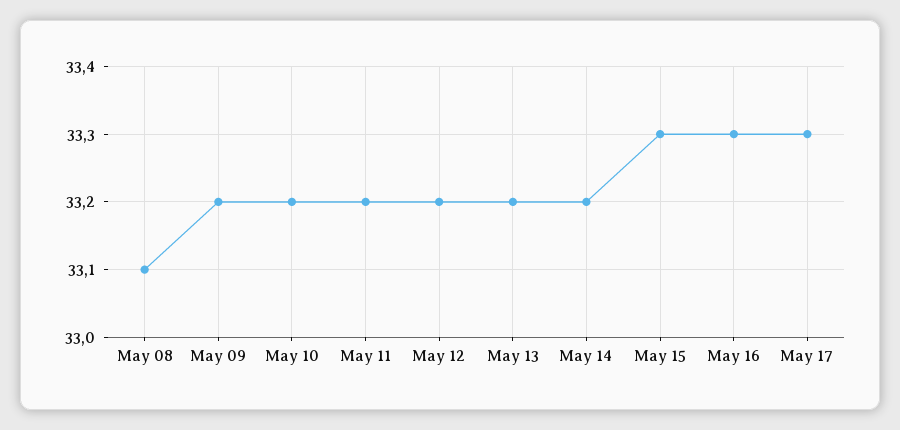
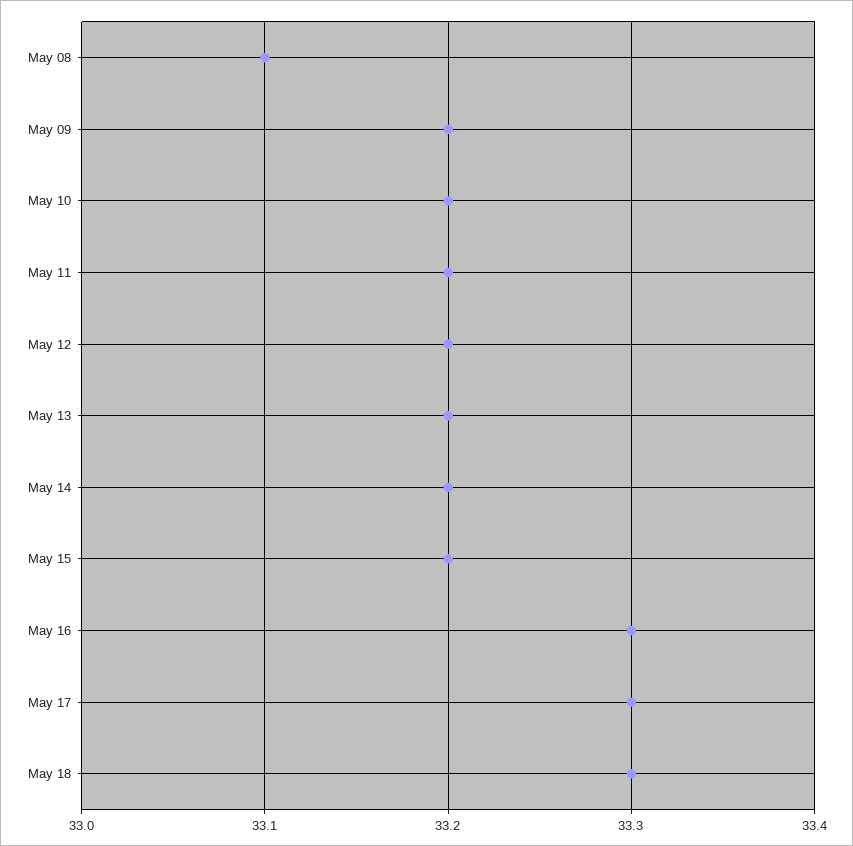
May 15: 33.3 -> 33.2
May 18: none -> 33.3

